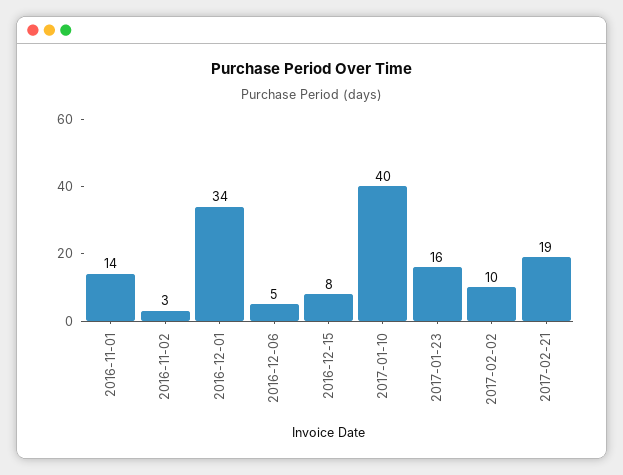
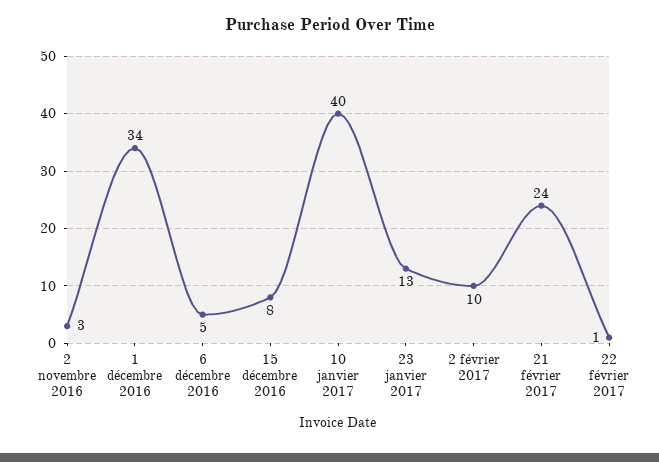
2016-11-01: 14 -> none
2017-01-23: 16 -> 13
2017-02-21: 19 -> 24
22 février 2017: none -> 1

